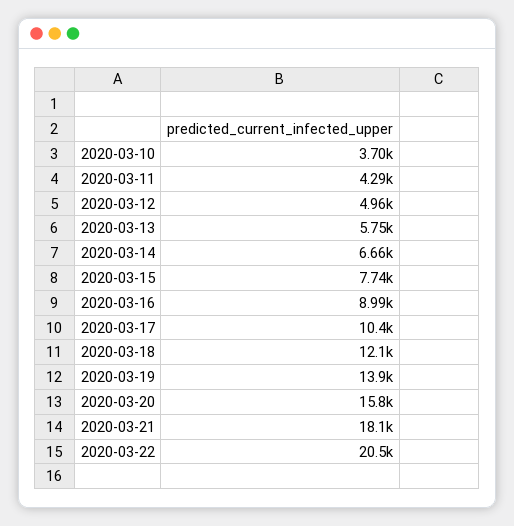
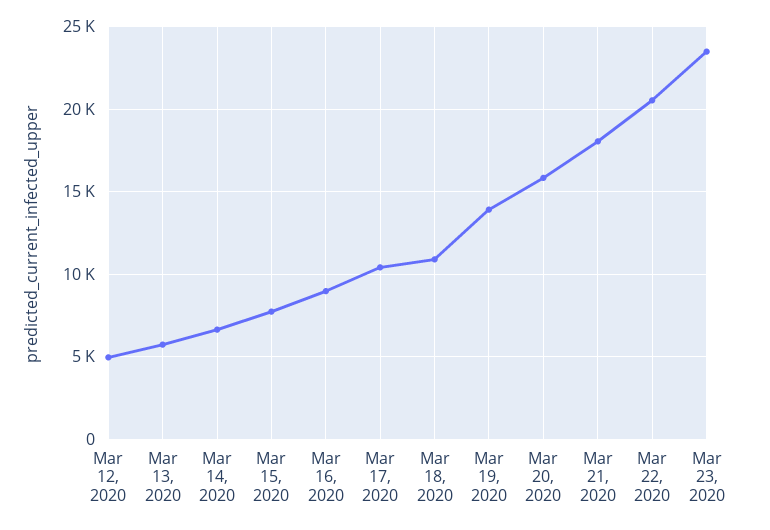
2020-03-10: 3700 -> none
2020-03-11: 4290 -> none
2020-03-18: 12100 -> 11000
Mar 23, 2020: none -> 23500

